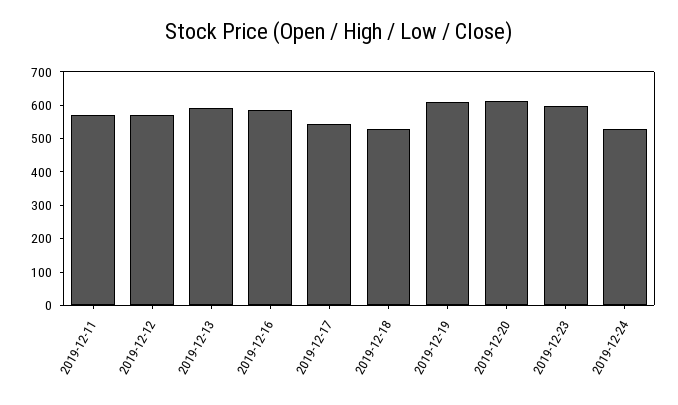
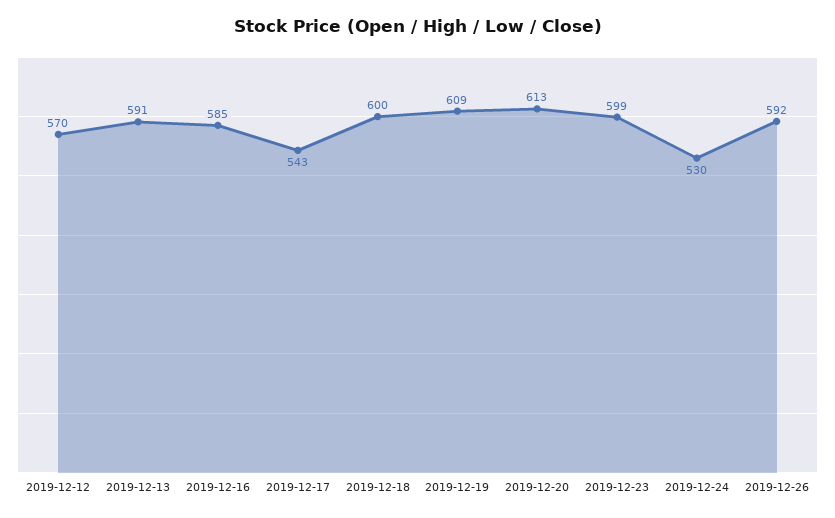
2019-12-11: 575 -> none
2019-12-18: 525 -> 600
2019-12-26: none -> 592

